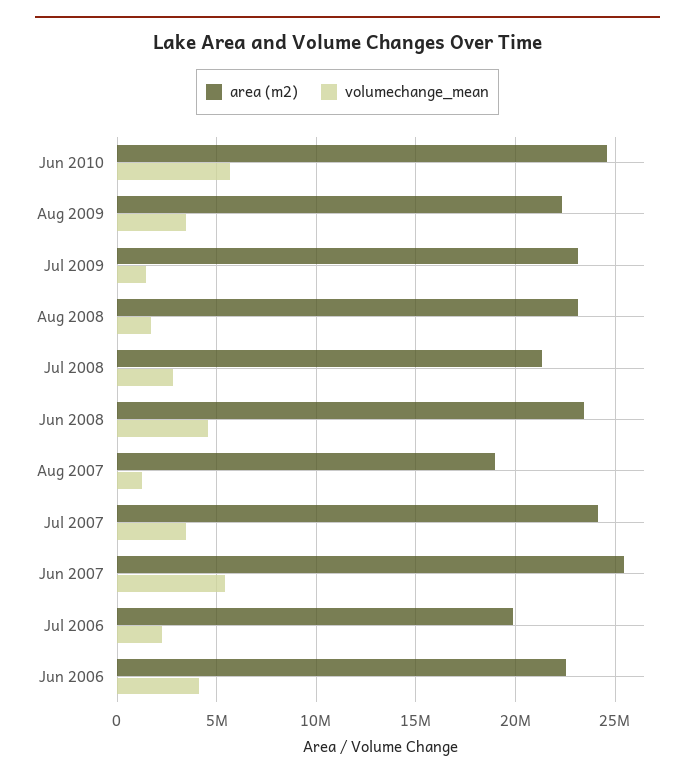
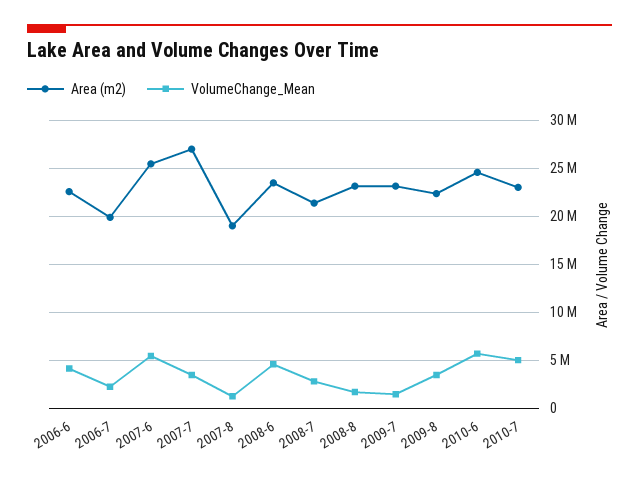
area (m2), Jul 2007: 24000000 -> 27000000
area (m2), 2010-7: none -> 23000000
volumechange_mean, 2010-7: none -> 5000000

